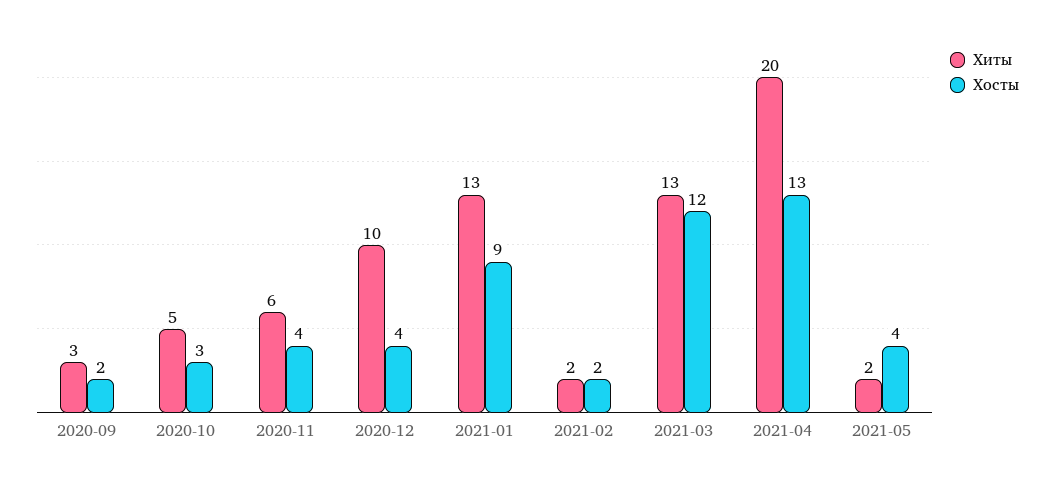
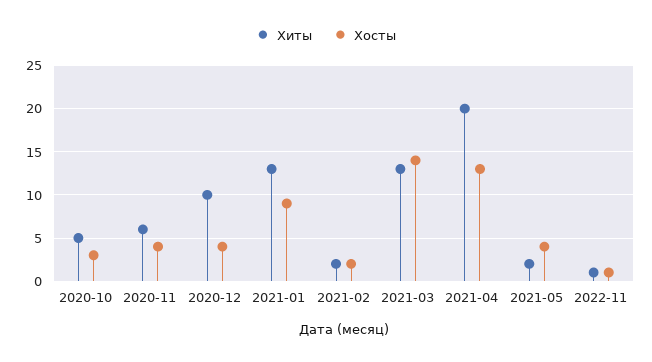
Хиты, 2020-09: 3 -> none
Хосты, 2020-09: 2 -> none
Хосты, 2021-03: 12 -> 14
Хиты, 2022-11: none -> 1
Хосты, 2022-11: none -> 1

